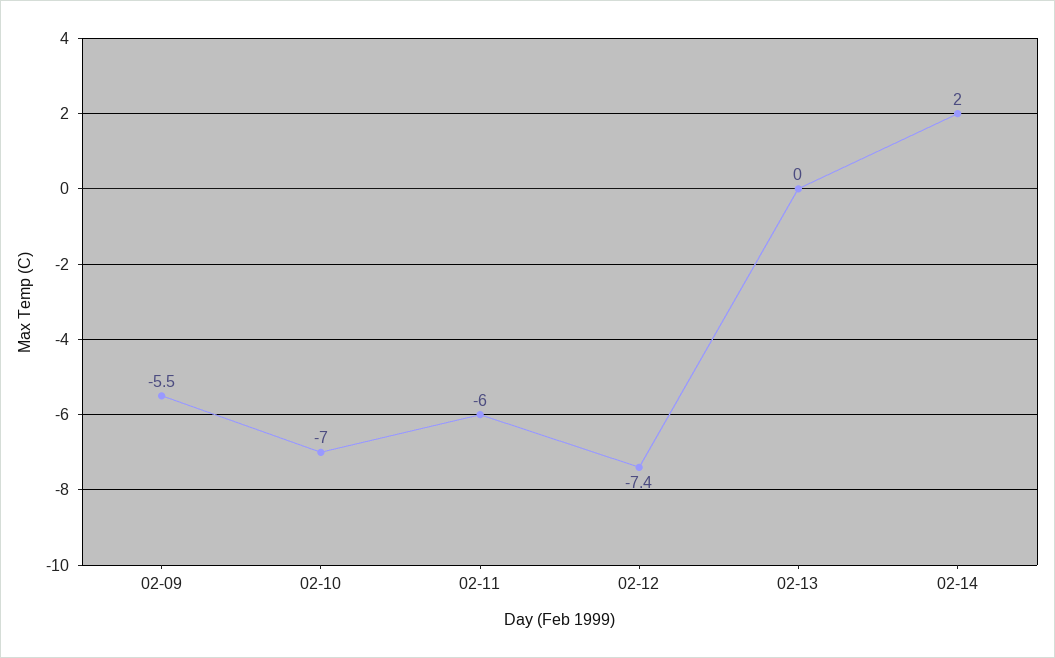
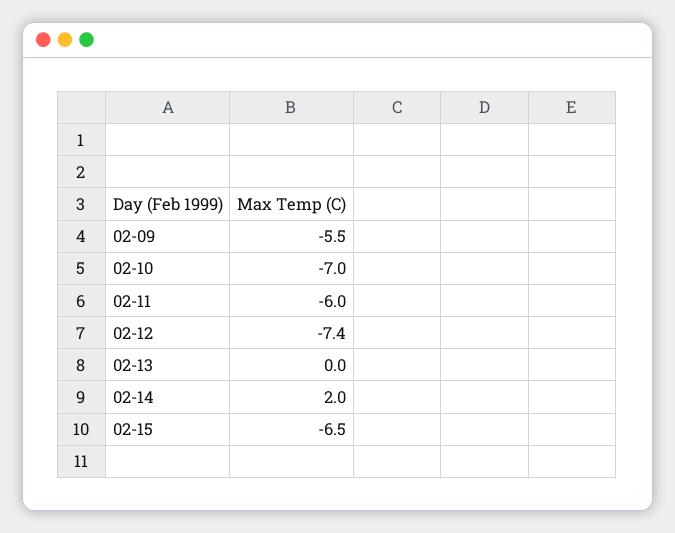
02-15: none -> -6.5

